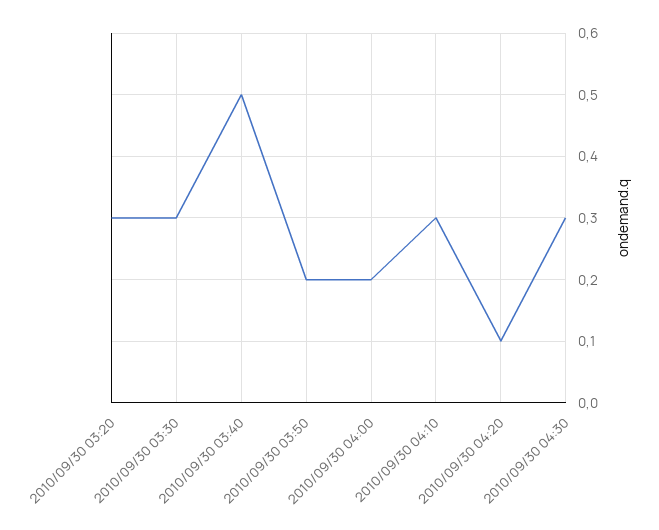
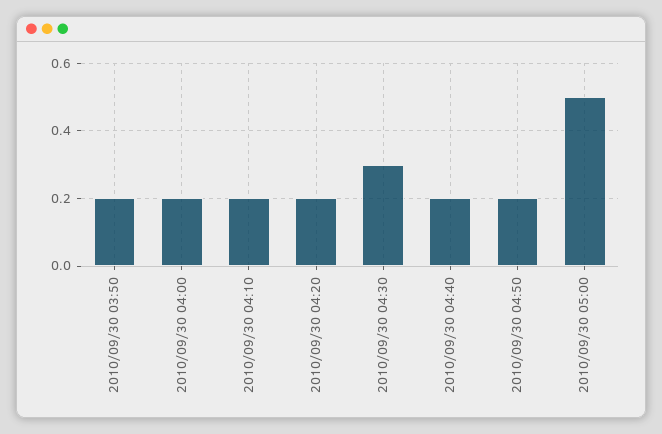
2010/09/30 03:20: 0.3 -> none
2010/09/30 03:30: 0.3 -> none
2010/09/30 03:40: 0.5 -> none
2010/09/30 04:10: 0.3 -> 0.2
2010/09/30 04:20: 0.1 -> 0.2
2010/09/30 04:40: none -> 0.2
2010/09/30 04:50: none -> 0.2
2010/09/30 05:00: none -> 0.5

